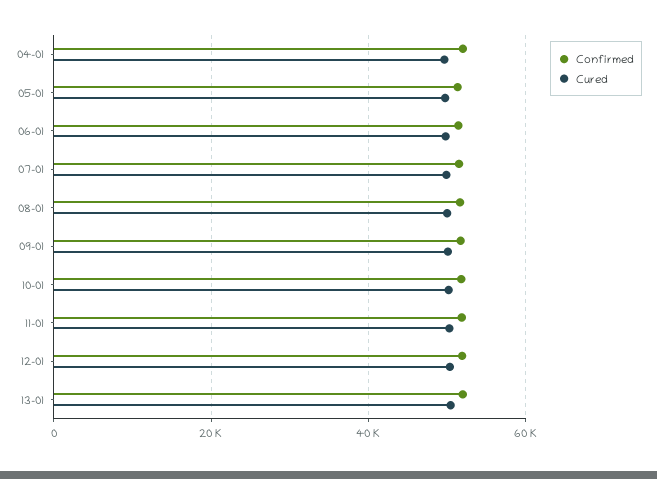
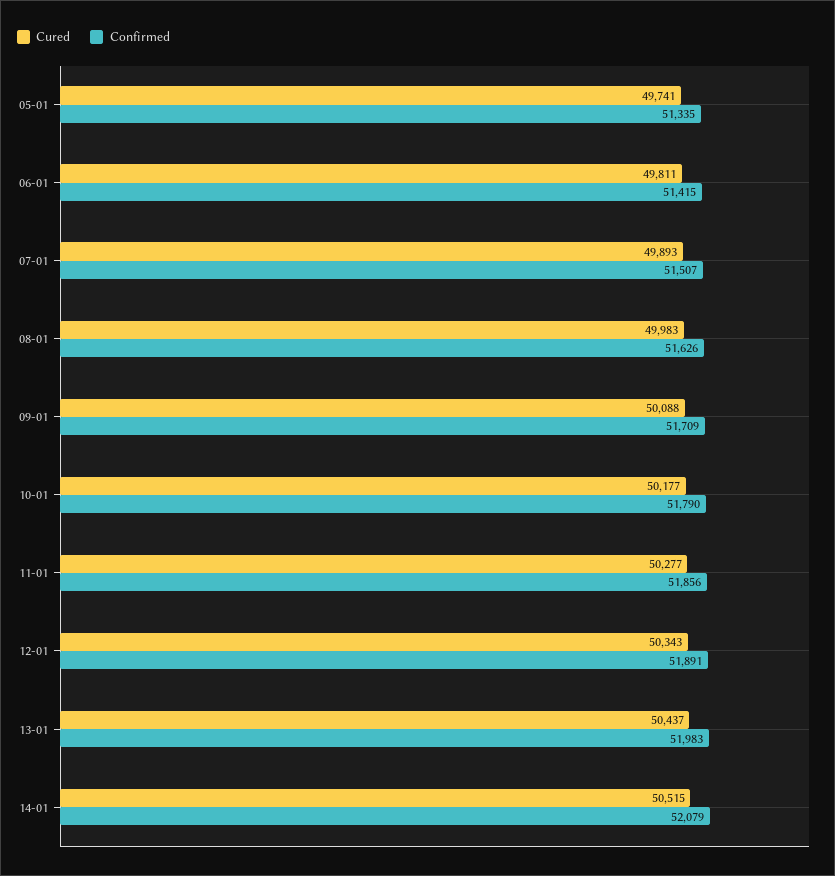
Confirmed, 04-01: 52000 -> none
Cured, 04-01: 50000 -> none
Cured, 14-01: none -> 50515
Confirmed, 14-01: none -> 52079

